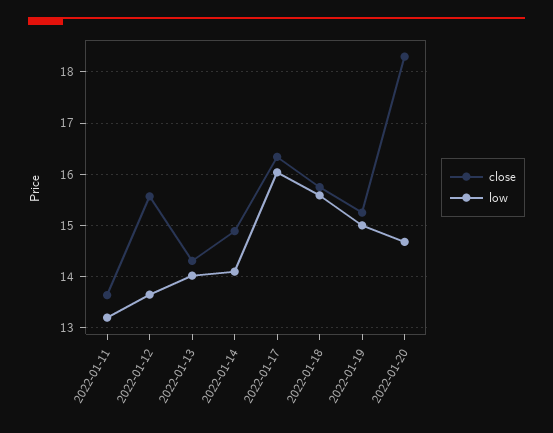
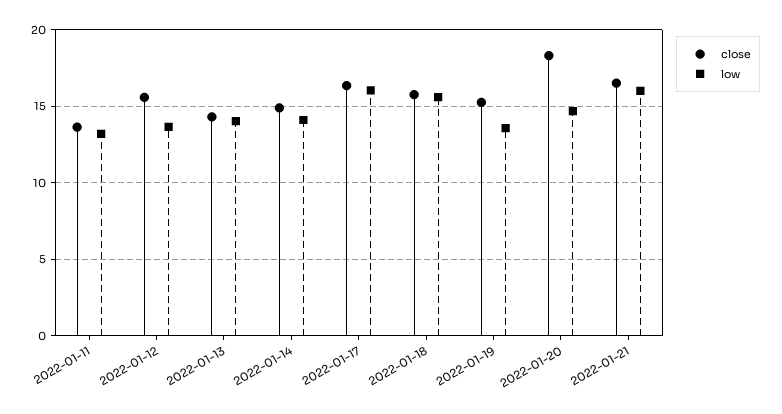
low, 2022-01-19: 15 -> 13.5
close, 2022-01-21: none -> 16.5
low, 2022-01-21: none -> 16

